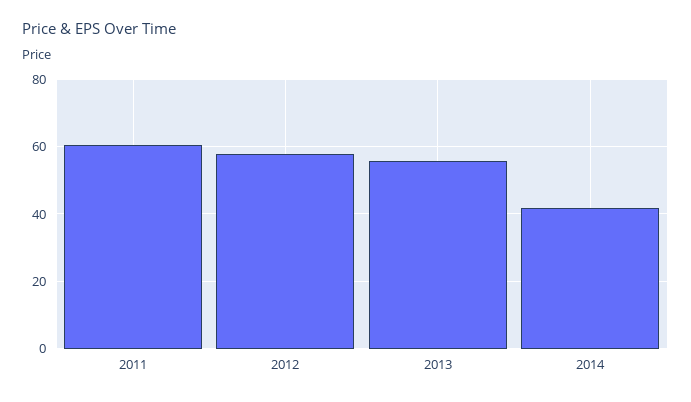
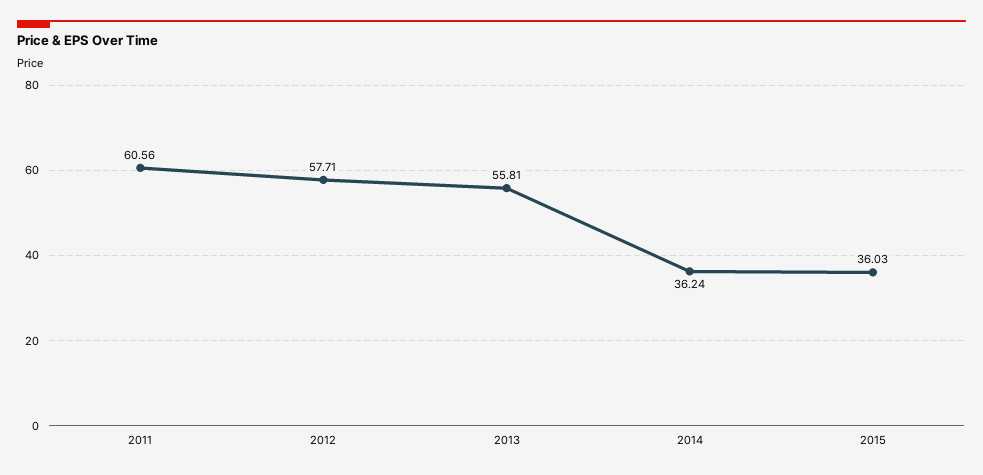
2014: 42 -> 36.24
2015: none -> 36.03

